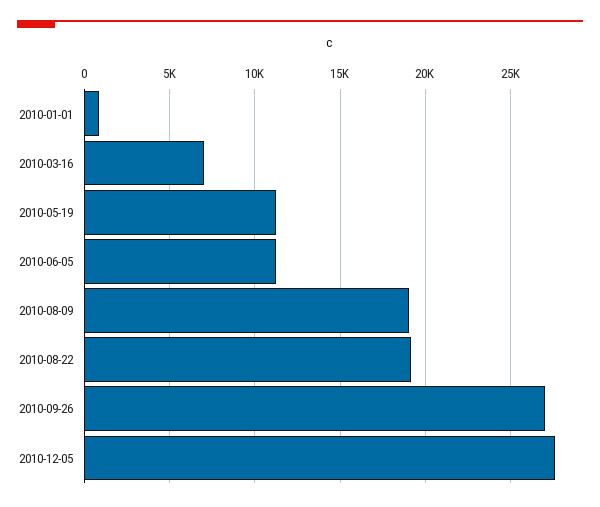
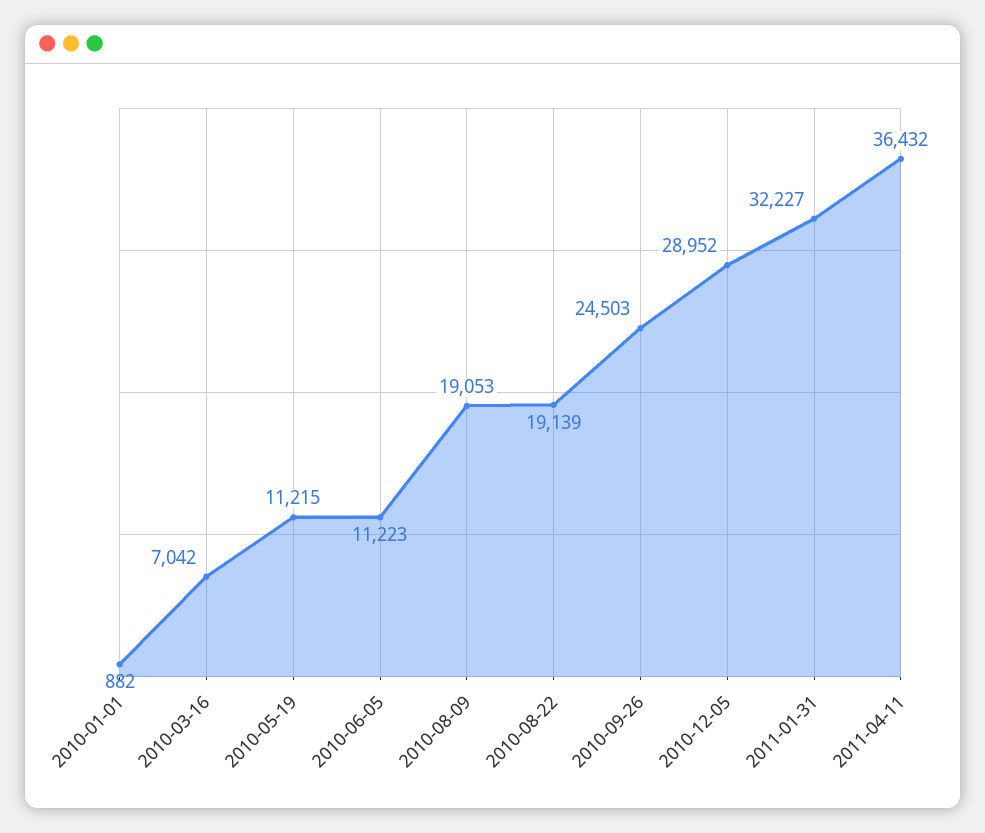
2010-09-26: 27000 -> 24503
2010-12-05: 27500 -> 28952
2011-01-31: none -> 32227
2011-04-11: none -> 36432

